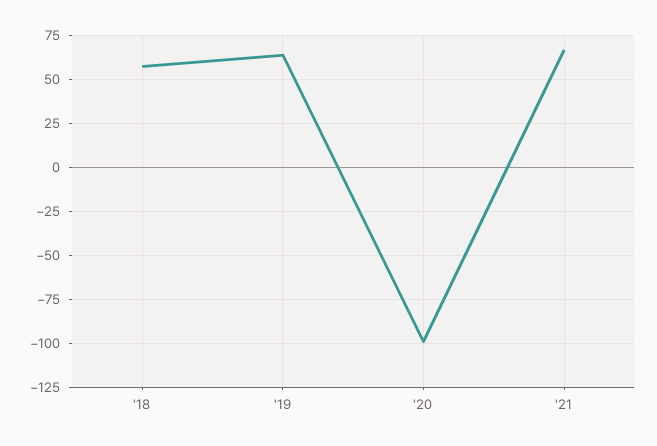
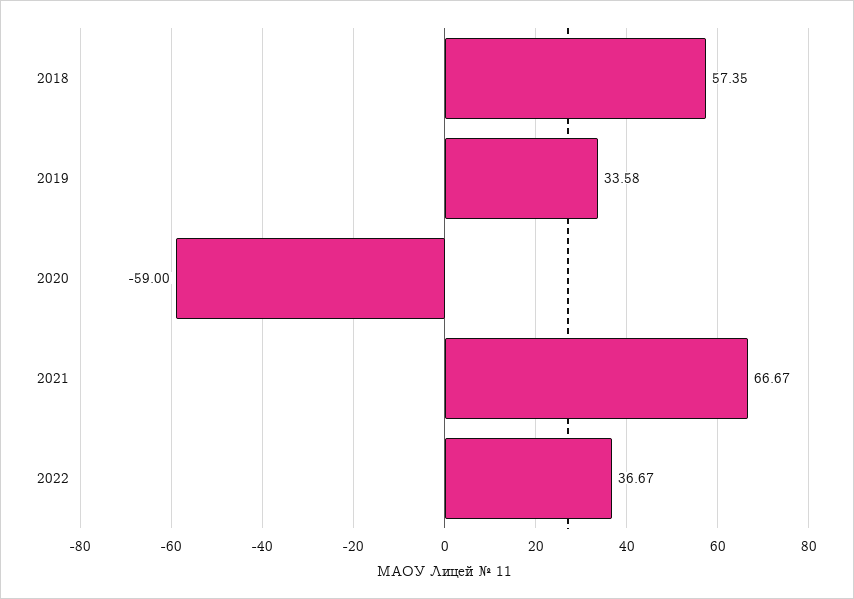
'19: 65 -> 33.58
'20: -100 -> -59
2022: none -> 36.67

